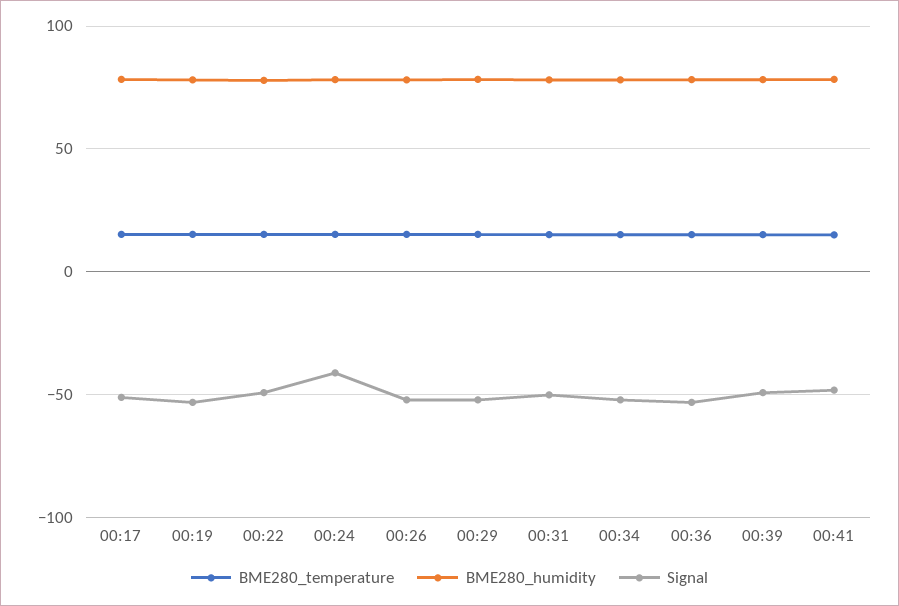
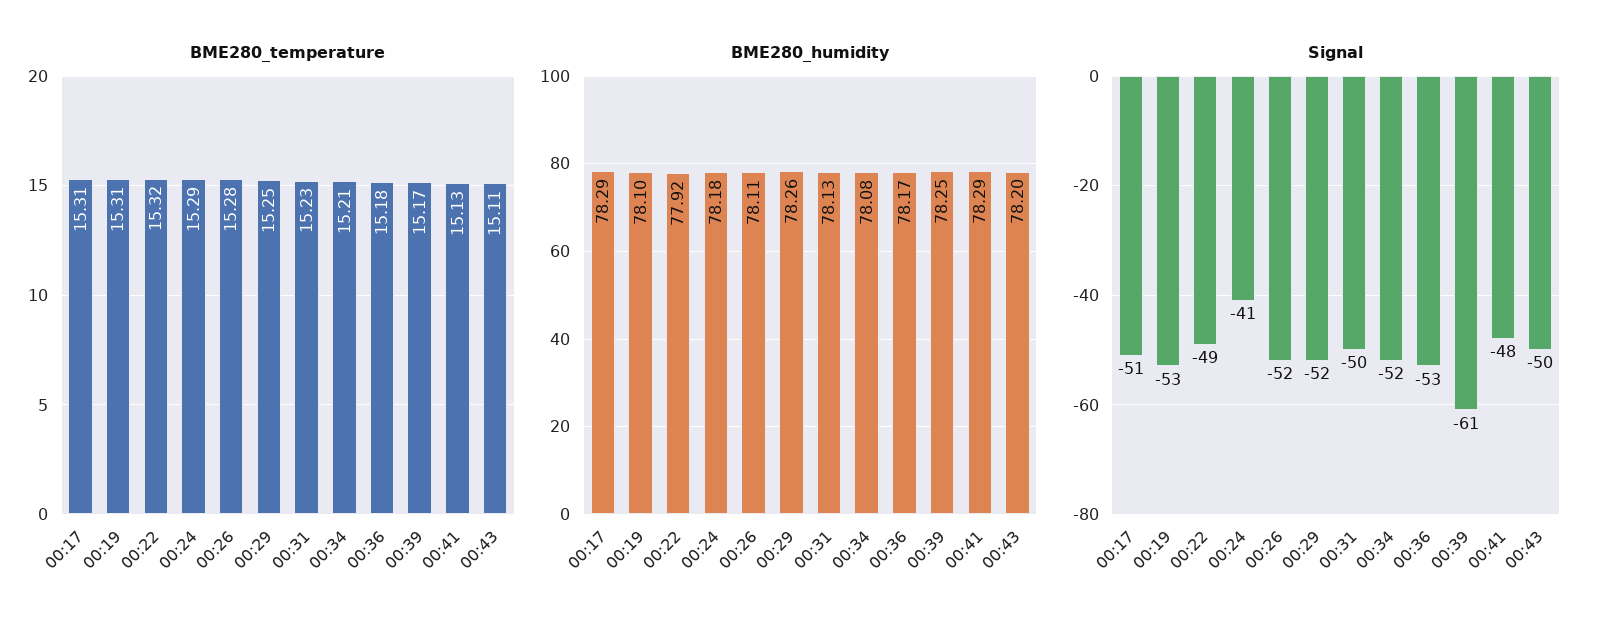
Signal, 00:39: -50 -> -61
BME280_temperature, 00:43: none -> 15.11
BME280_humidity, 00:43: none -> 78.2
Signal, 00:43: none -> -50

